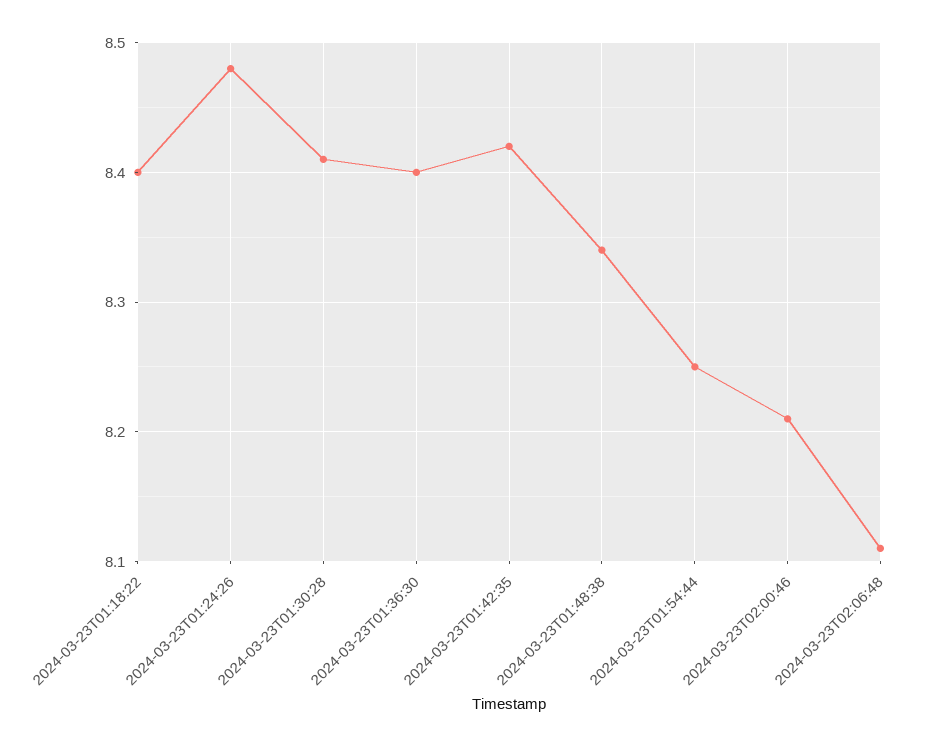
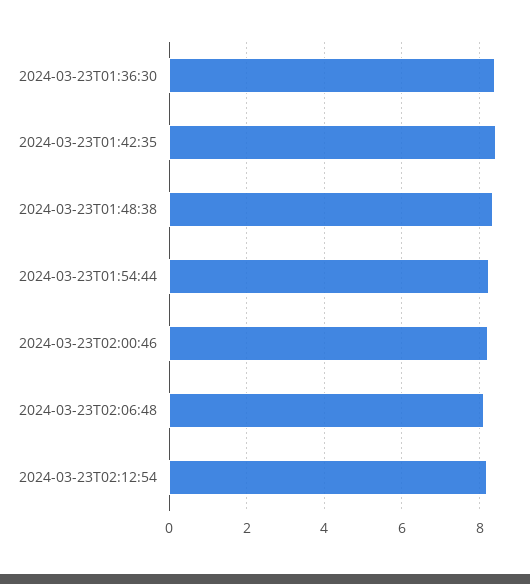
2024-03-23T01:18:22: 8.4 -> none
2024-03-23T01:24:26: 8.48 -> none
2024-03-23T01:30:28: 8.41 -> none
2024-03-23T02:12:54: none -> 8.2

